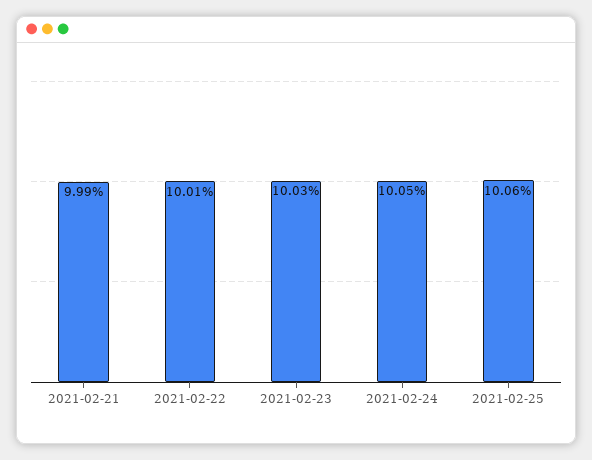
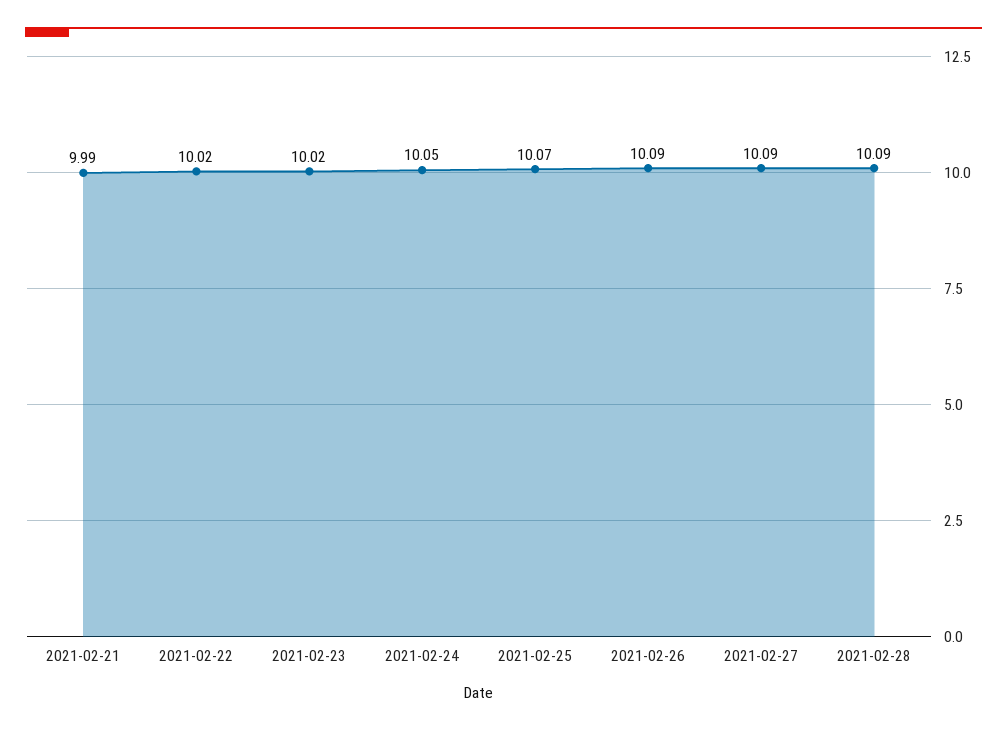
2021-02-22: 10.01 -> 10.02
2021-02-23: 10.03 -> 10.02
2021-02-25: 10.06 -> 10.07
2021-02-26: none -> 10.09
2021-02-27: none -> 10.09
2021-02-28: none -> 10.09

